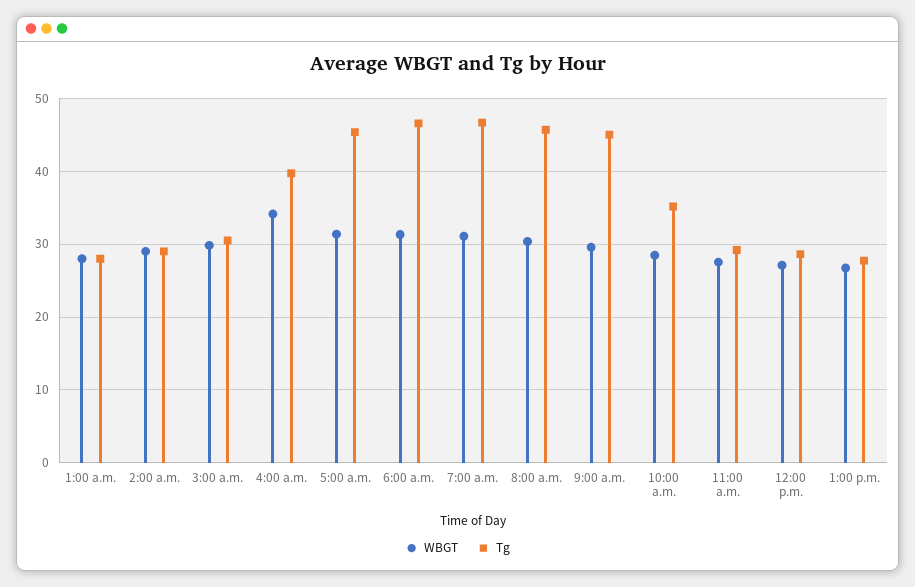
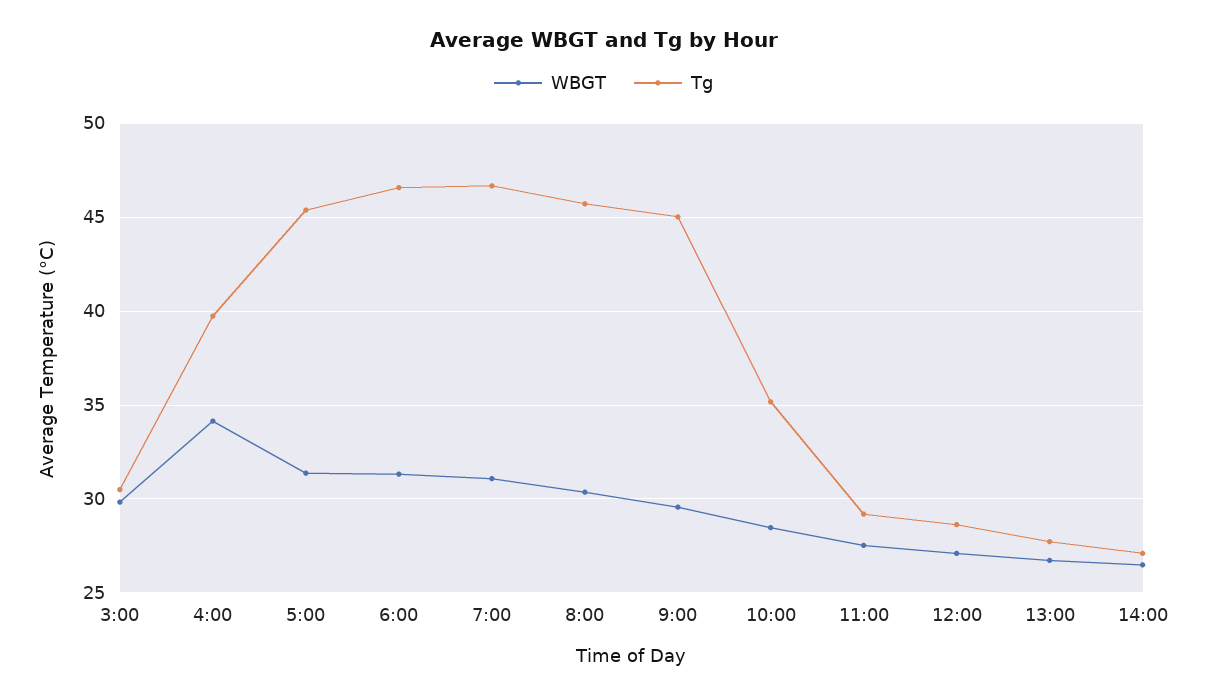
WBGT, 1:00 a.m.: 28 -> none
Tg, 1:00 a.m.: 28 -> none
WBGT, 2:00 a.m.: 29 -> none
Tg, 2:00 a.m.: 29 -> none
WBGT, 14:00: none -> 26.5
Tg, 14:00: none -> 27

